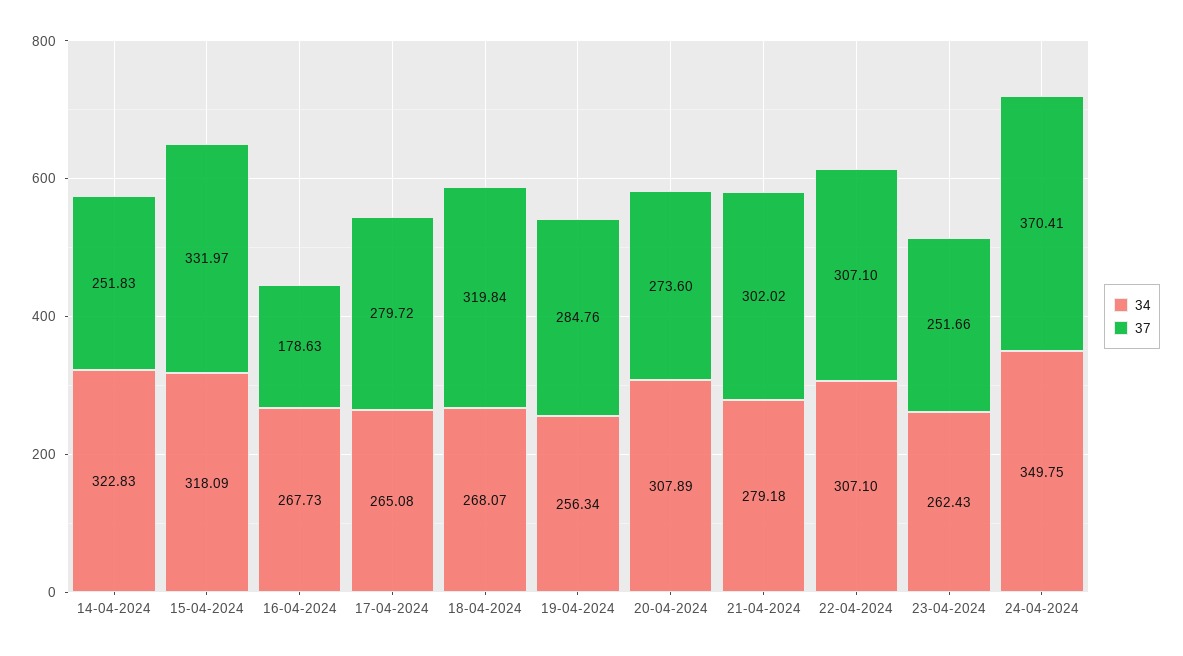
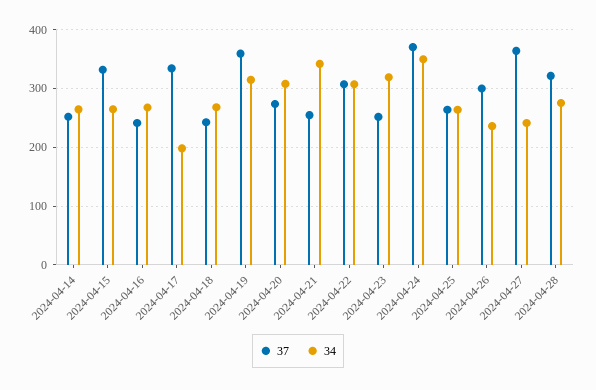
34, 14-04-2024: 322.83 -> 260
34, 15-04-2024: 318.09 -> 260
37, 16-04-2024: 178.63 -> 240
34, 17-04-2024: 265.08 -> 200
37, 17-04-2024: 279.72 -> 340
37, 18-04-2024: 319.84 -> 240
34, 19-04-2024: 256.34 -> 320
37, 19-04-2024: 284.76 -> 360
34, 21-04-2024: 279.18 -> 340
37, 21-04-2024: 302.02 -> 260
34, 23-04-2024: 262.43 -> 320
37, 2024-04-25: none -> 260
34, 2024-04-25: none -> 260
37, 2024-04-26: none -> 300
34, 2024-04-26: none -> 240
37, 2024-04-27: none -> 360
34, 2024-04-27: none -> 240
37, 2024-04-28: none -> 320
34, 2024-04-28: none -> 280

